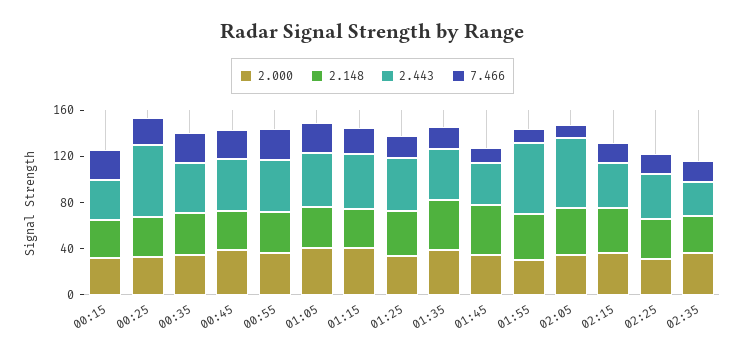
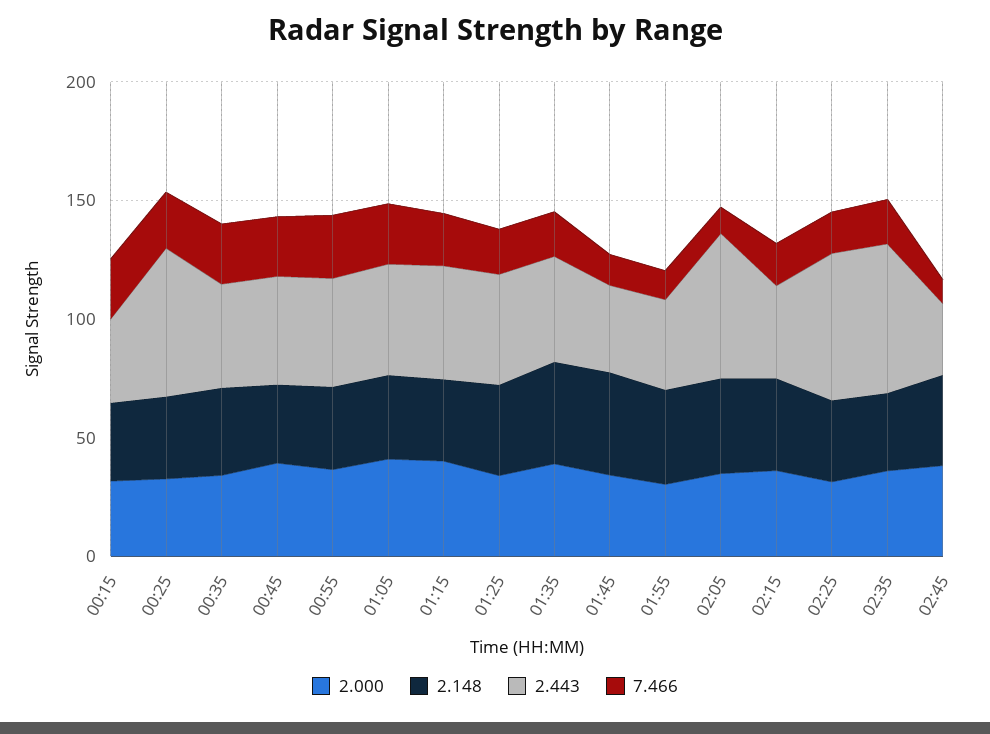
2.443, 01:55: 60 -> 40
2.443, 02:25: 40 -> 60
2.443, 02:35: 30 -> 60
2.000, 02:45: none -> 40
2.148, 02:45: none -> 40
2.443, 02:45: none -> 30
7.466, 02:45: none -> 10

